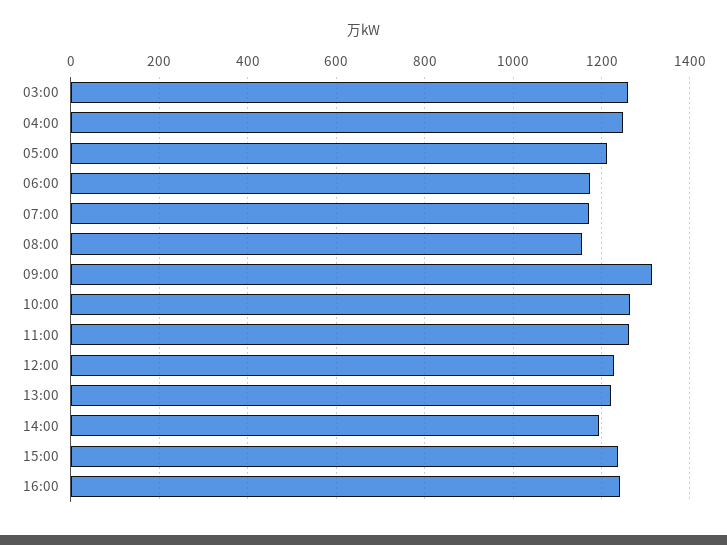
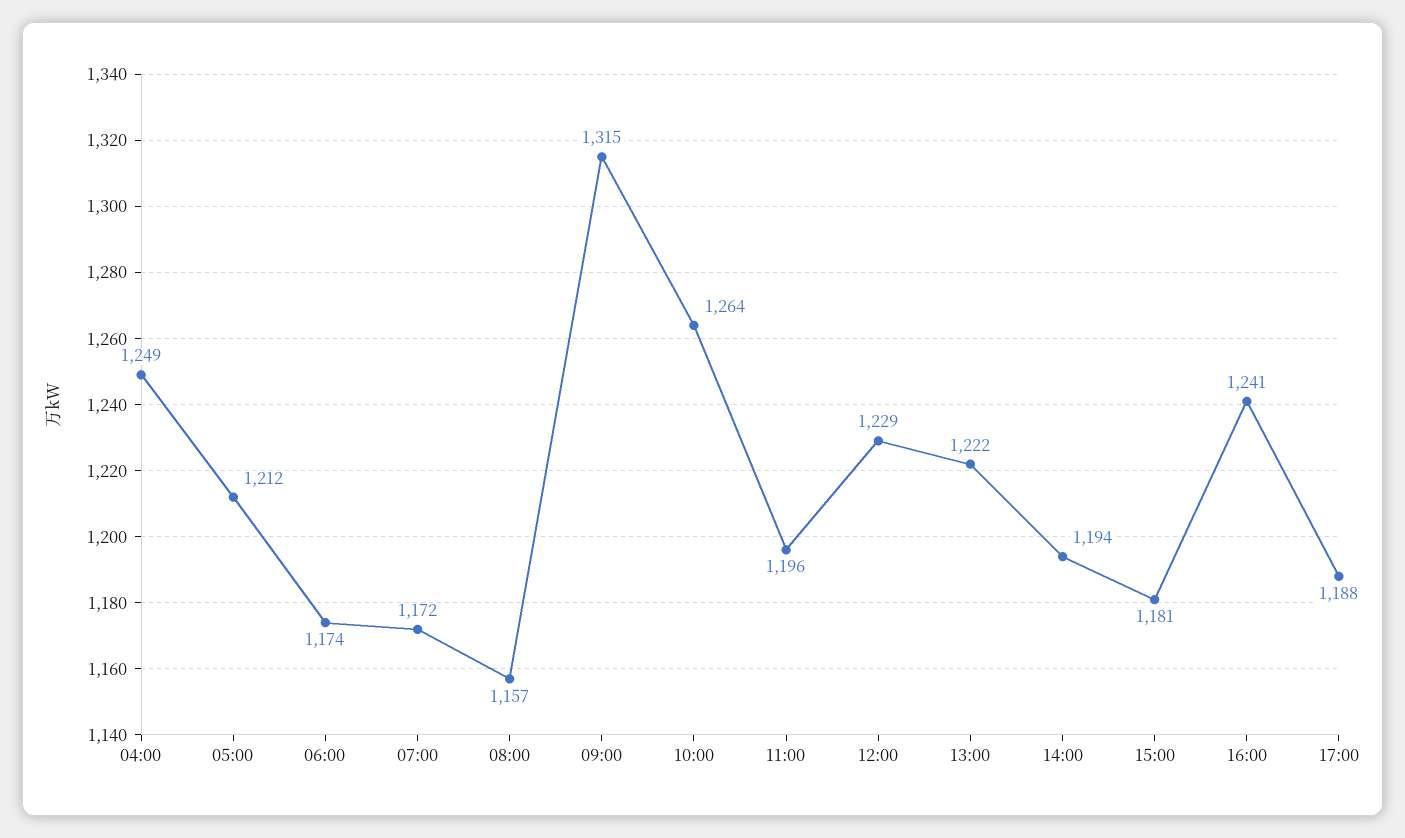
03:00: 1260 -> none
11:00: 1260 -> 1196
15:00: 1240 -> 1181
17:00: none -> 1188

